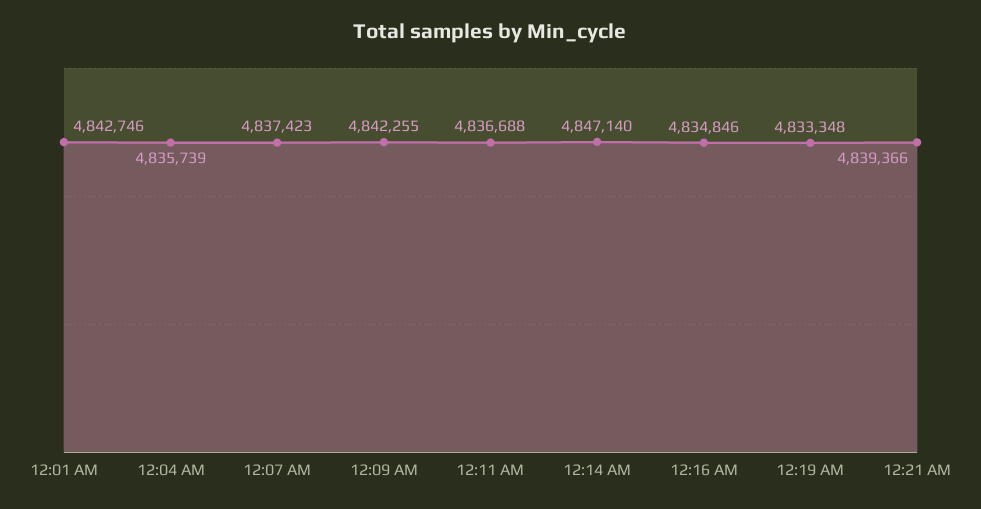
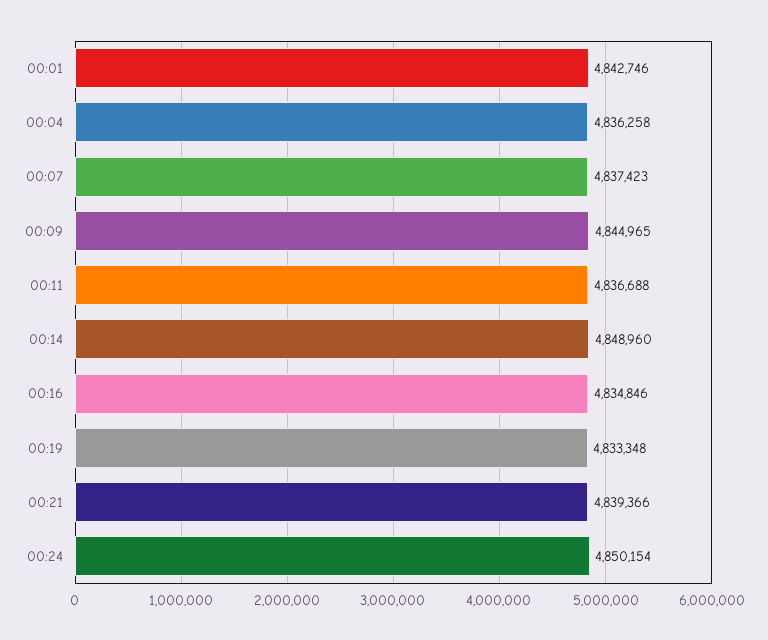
12:04 AM: 4835739 -> 4836258
12:09 AM: 4842255 -> 4844965
12:14 AM: 4847140 -> 4848960
00:24: none -> 4850154

